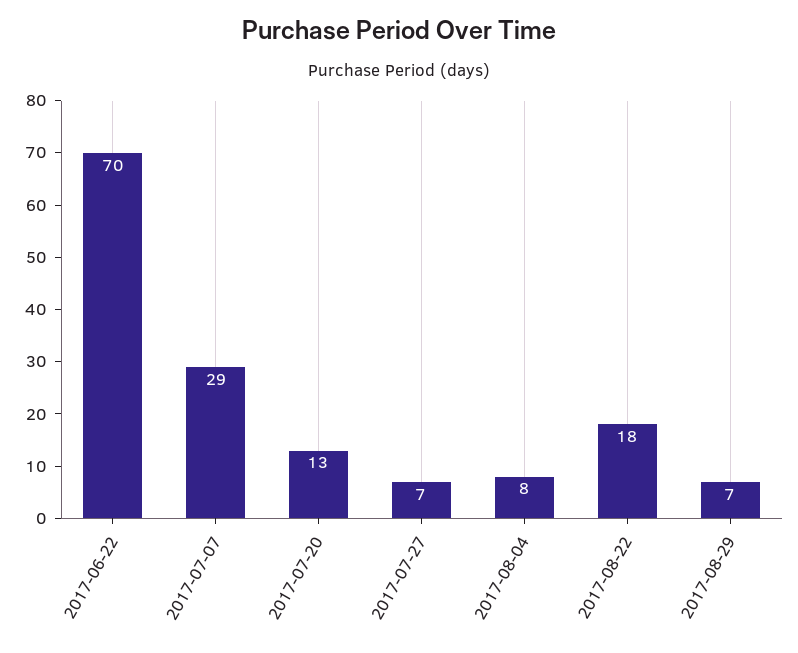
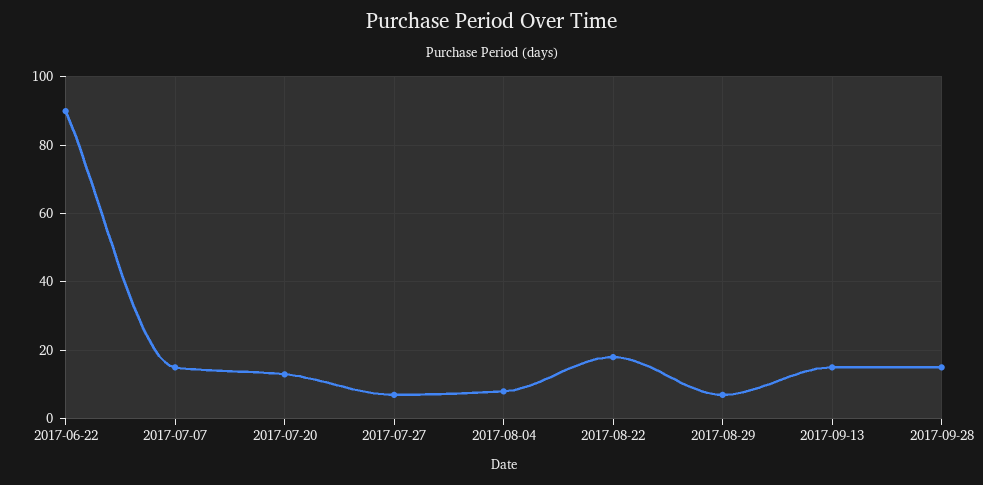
2017-06-22: 70 -> 90
2017-07-07: 29 -> 15
2017-09-13: none -> 15
2017-09-28: none -> 15

